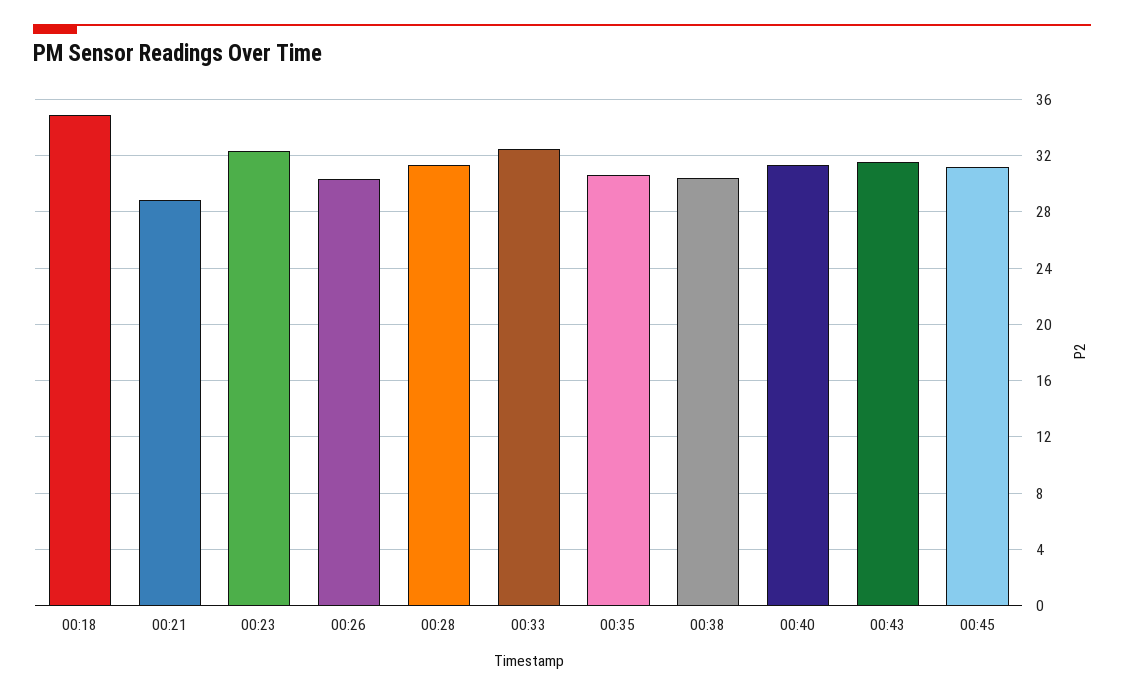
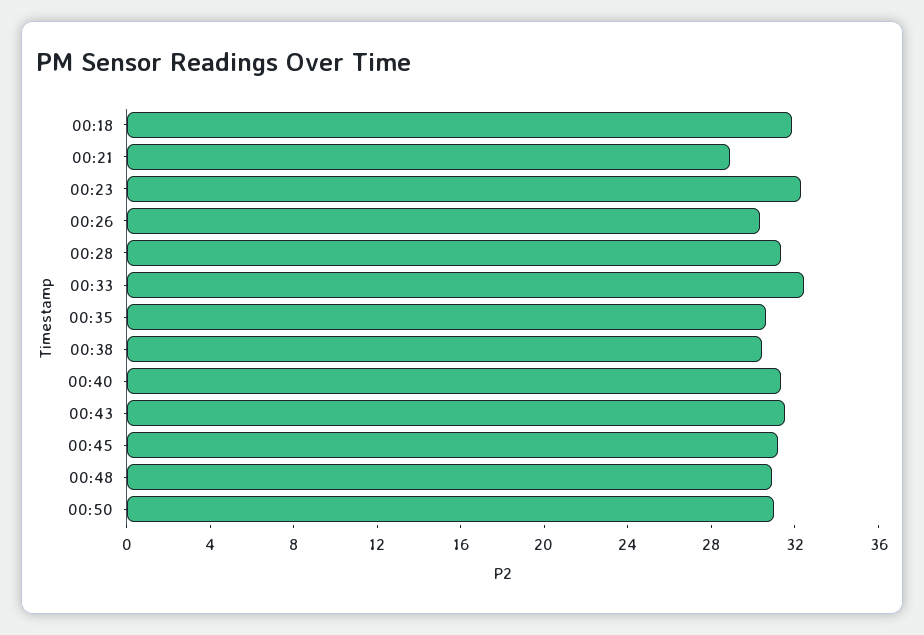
00:18: 35 -> 32
00:48: none -> 31
00:50: none -> 31

